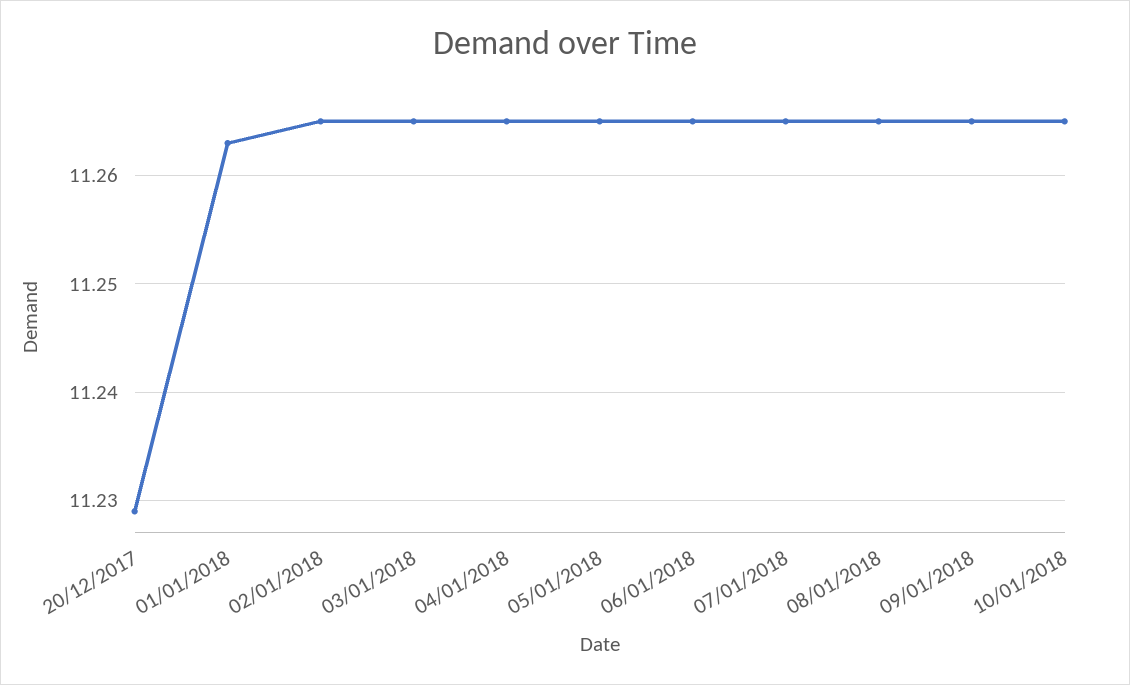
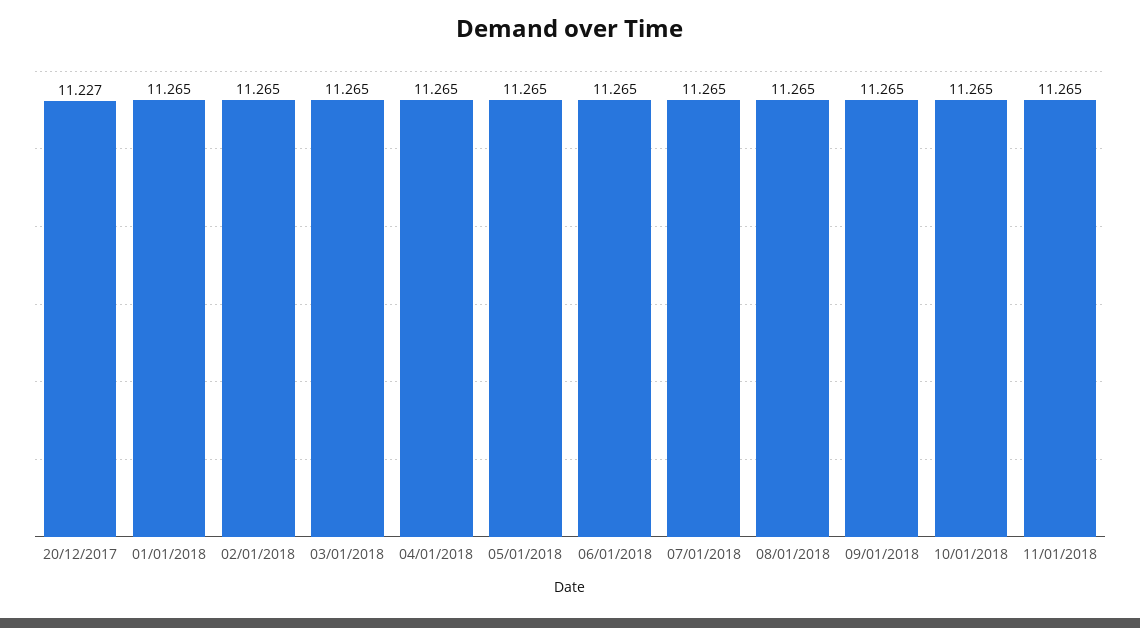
20/12/2017: 11.229 -> 11.227
01/01/2018: 11.263 -> 11.265
11/01/2018: none -> 11.265

